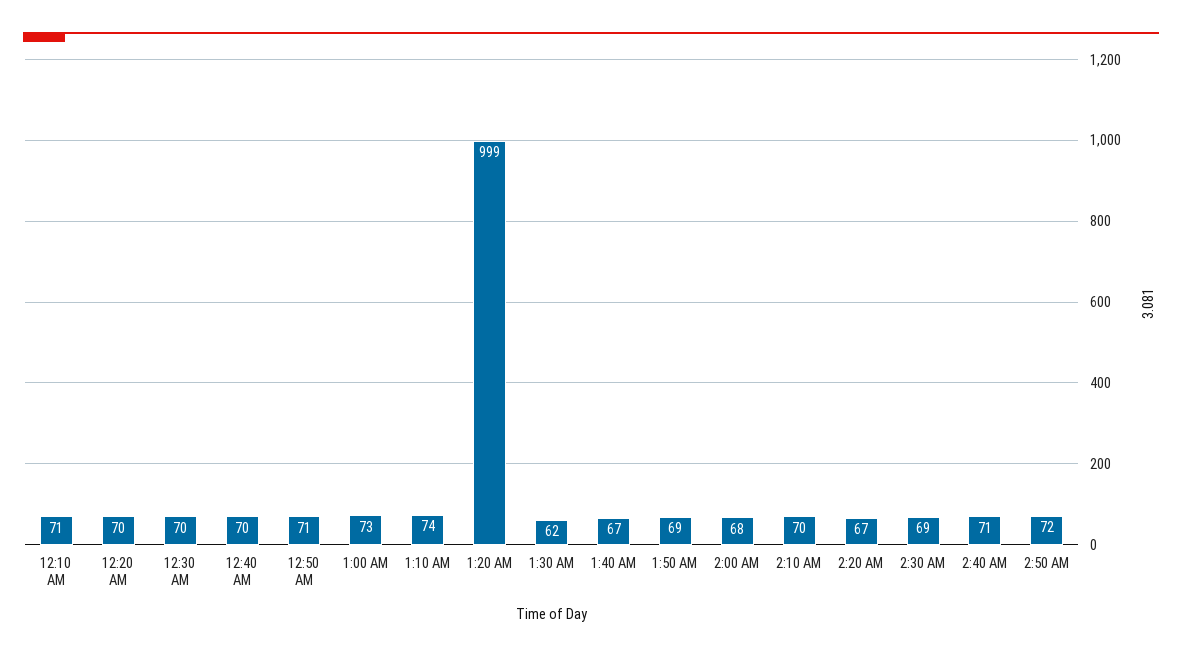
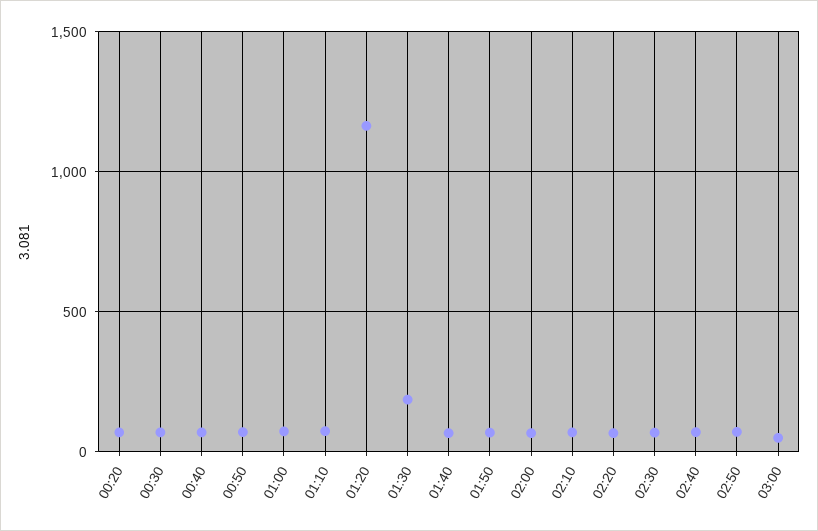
12:10 AM: 71 -> none
1:20 AM: 999 -> 1150
1:30 AM: 62 -> 200
03:00: none -> 50

